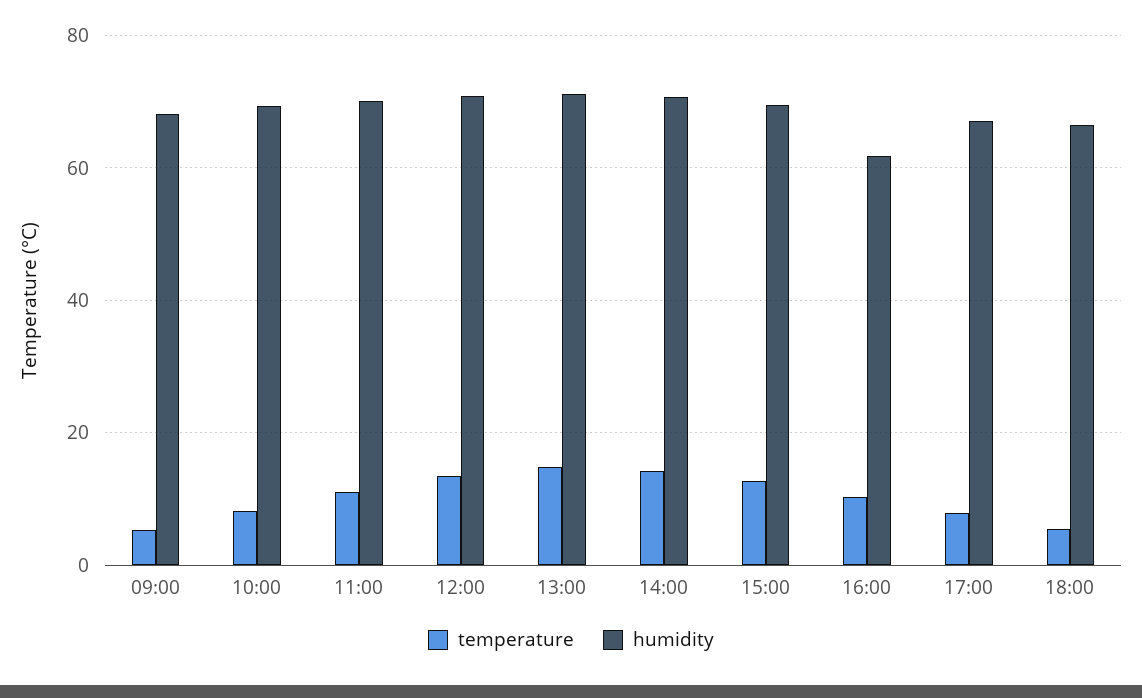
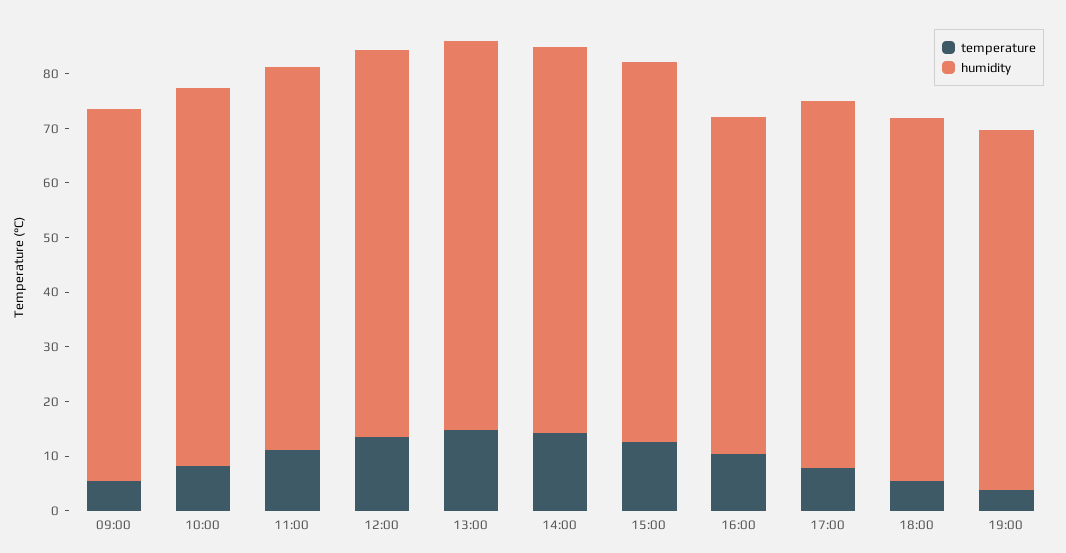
temperature, 19:00: none -> 4
humidity, 19:00: none -> 66

